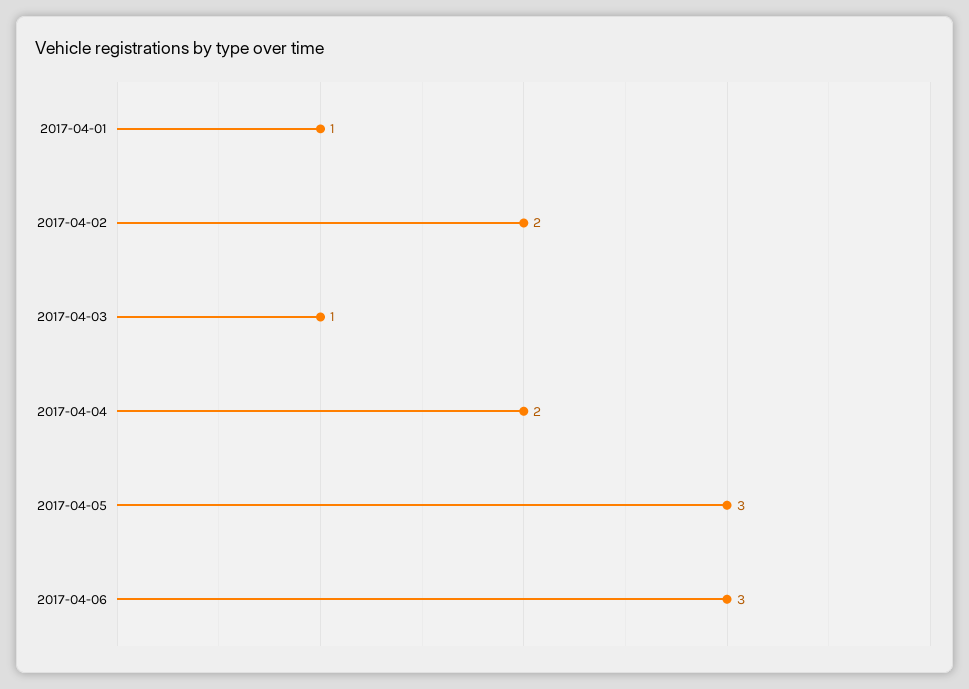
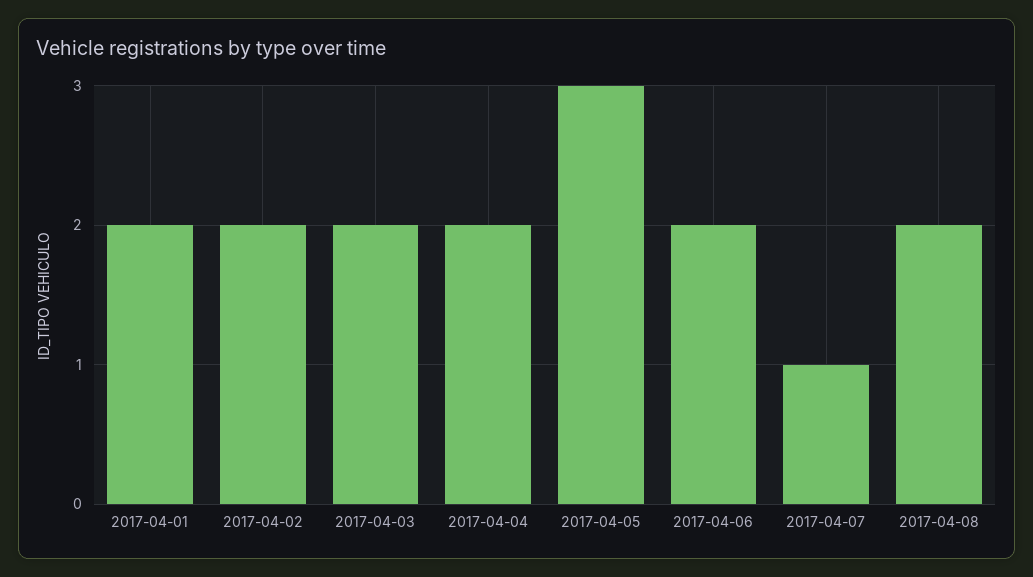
2017-04-01: 1 -> 2
2017-04-03: 1 -> 2
2017-04-06: 3 -> 2
2017-04-07: none -> 1
2017-04-08: none -> 2

